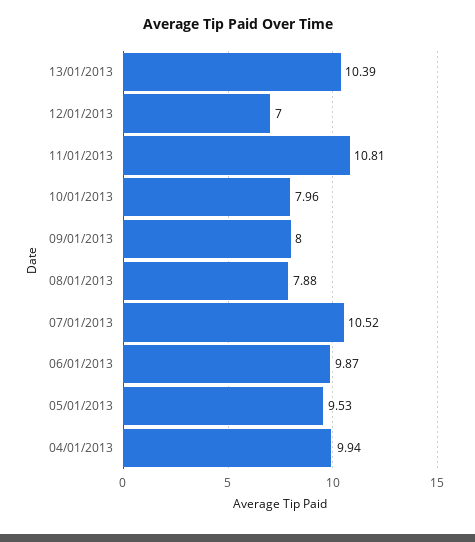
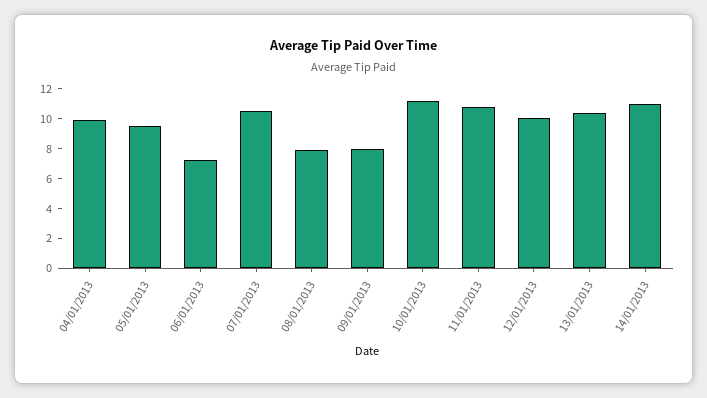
12/01/2013: 7 -> 10
10/01/2013: 7.96 -> 11
06/01/2013: 9.87 -> 7
14/01/2013: none -> 11

